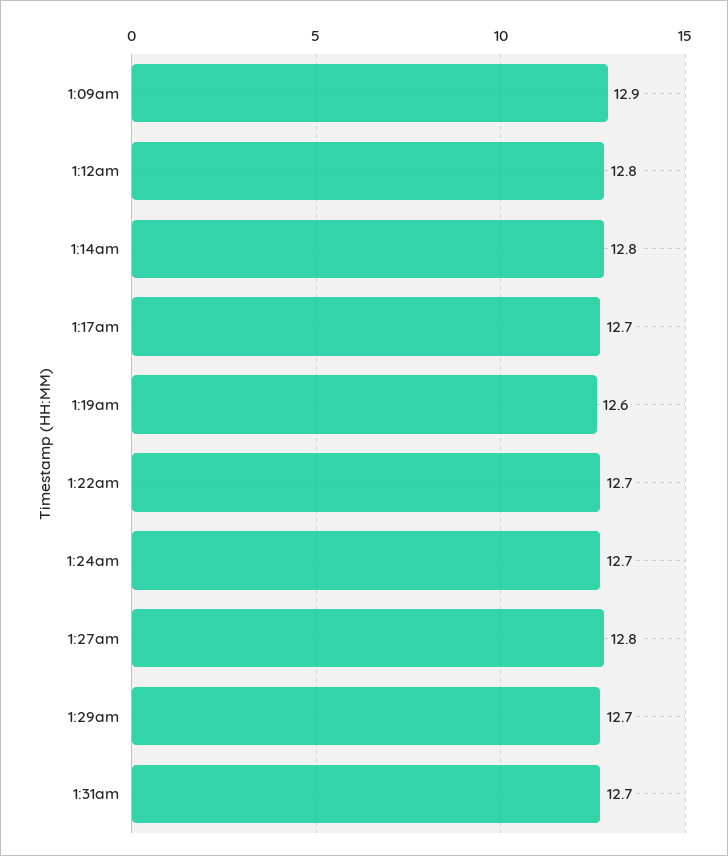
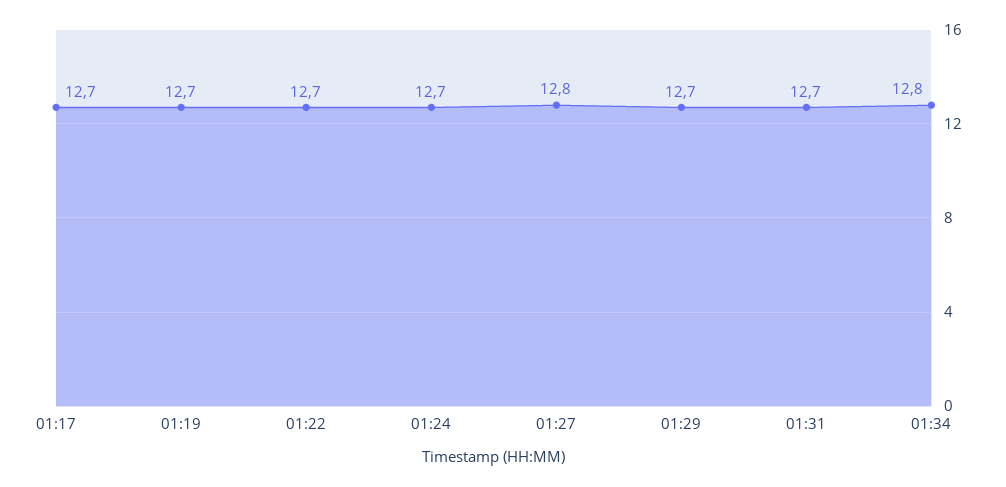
1:09am: 12.9 -> none
1:12am: 12.8 -> none
1:14am: 12.8 -> none
1:19am: 12.6 -> 12.7
01:34: none -> 12.8

